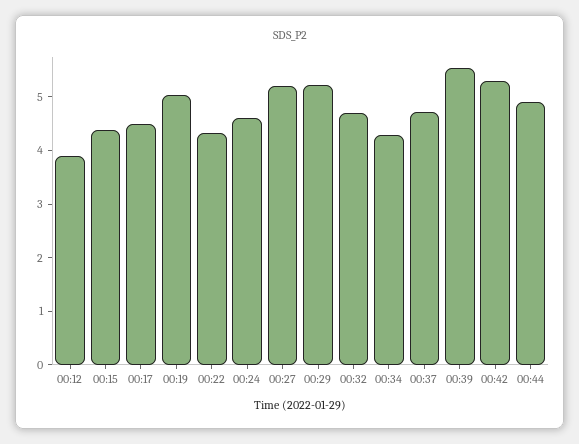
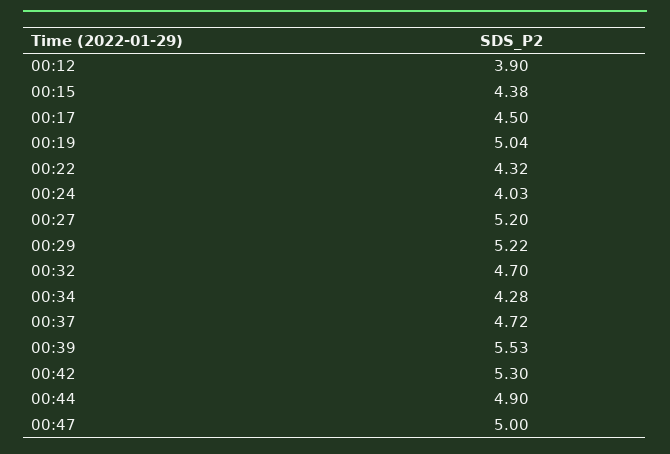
00:24: 4.6 -> 4.03
00:47: none -> 5

